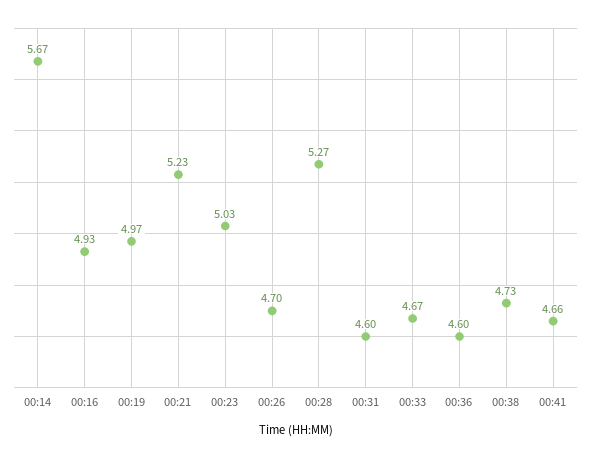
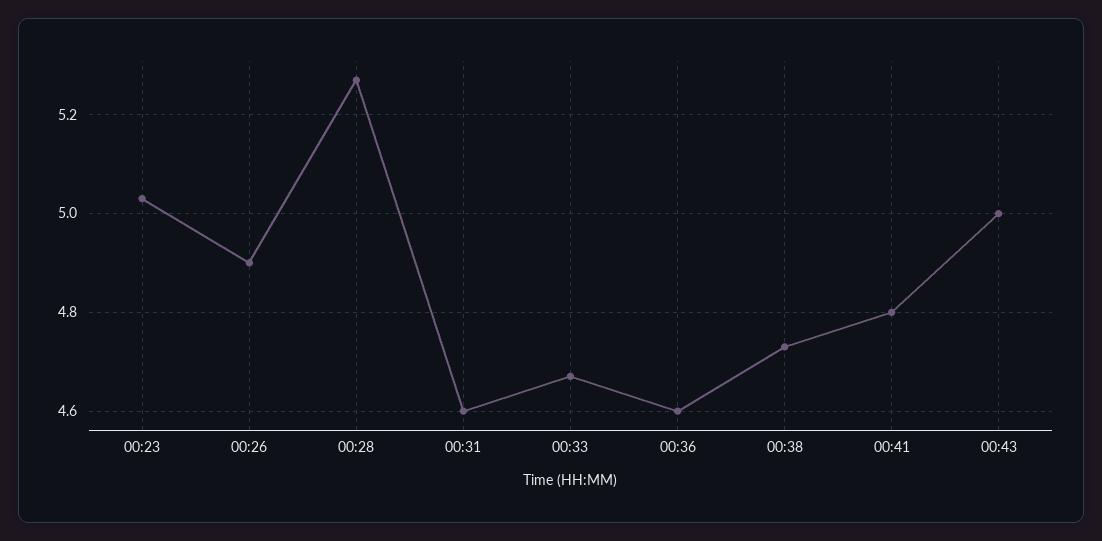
00:14: 5.67 -> none
00:16: 4.93 -> none
00:19: 4.97 -> none
00:21: 5.23 -> none
00:26: 4.7 -> 4.9
00:41: 4.66 -> 4.8
00:43: none -> 5

